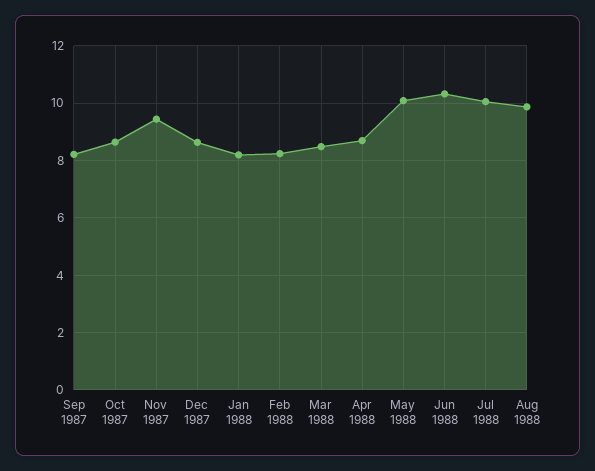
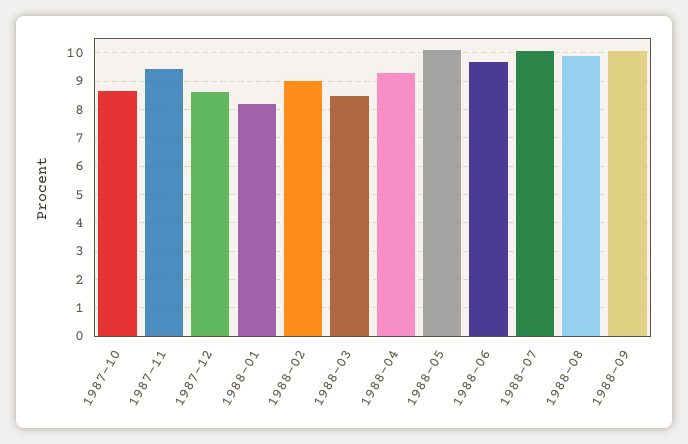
Sep 1987: 8.25 -> none
Feb 1988: 8.25 -> 9
Apr 1988: 8.75 -> 9.25
Jun 1988: 10.25 -> 9.75
1988-09: none -> 10

